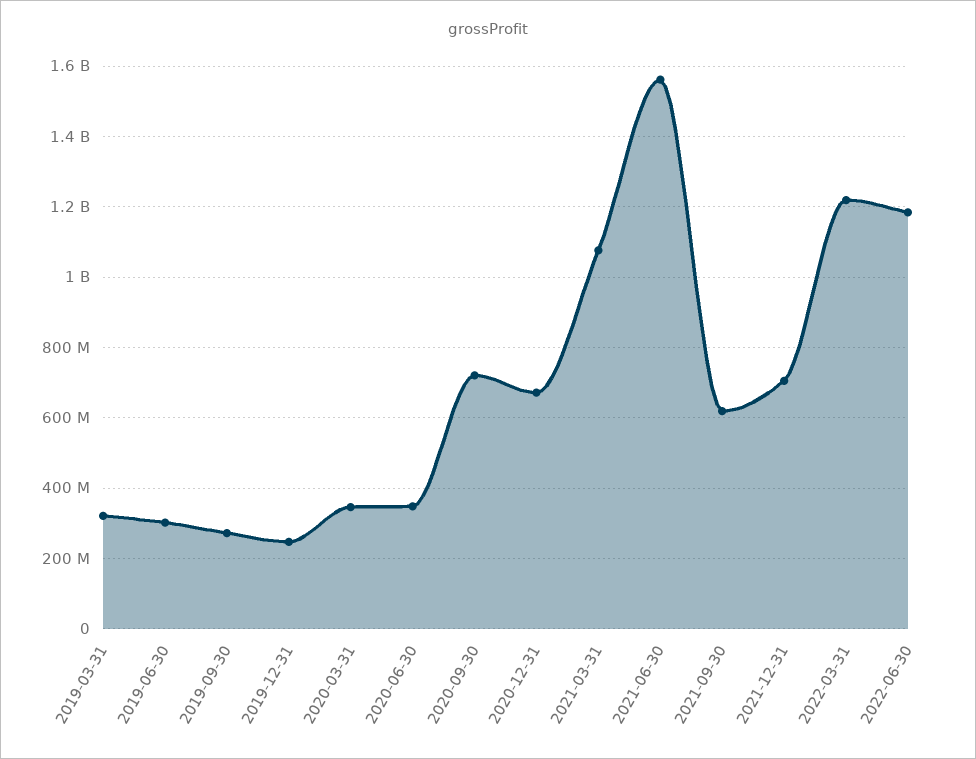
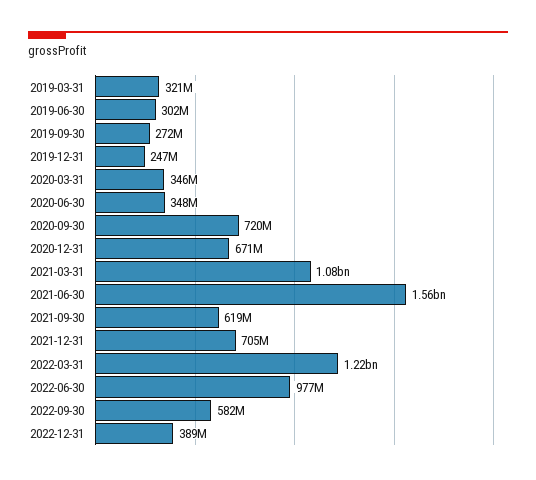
2022-06-30: 1180000000 -> 977000000
2022-09-30: none -> 582000000
2022-12-31: none -> 389000000

